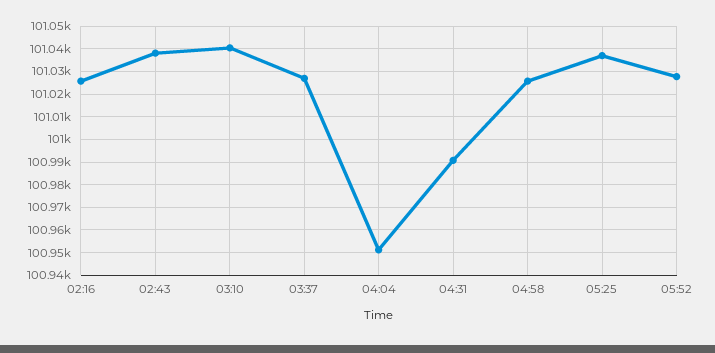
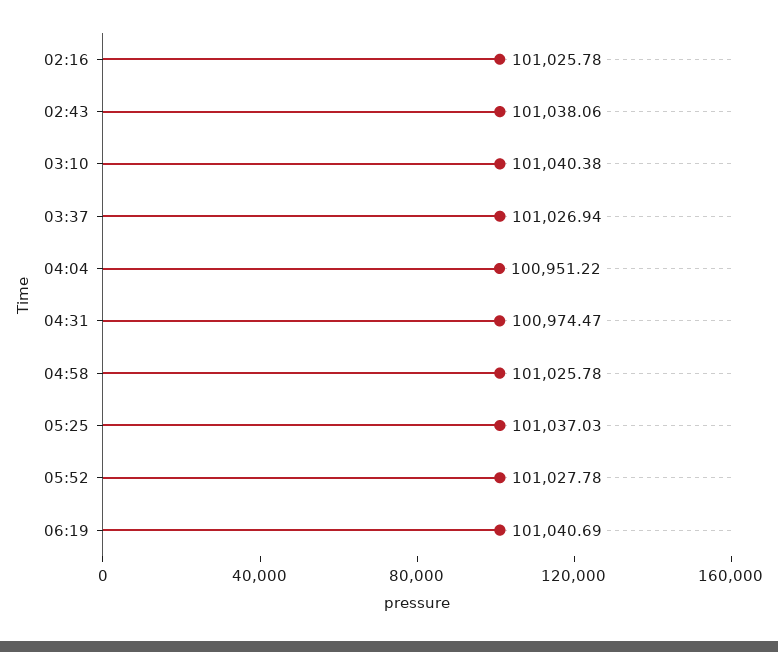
04:31: 100990 -> 100974.47
06:19: none -> 101040.69

